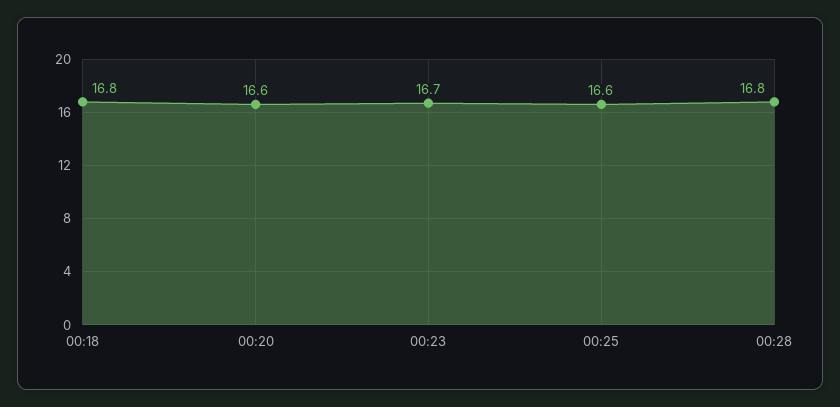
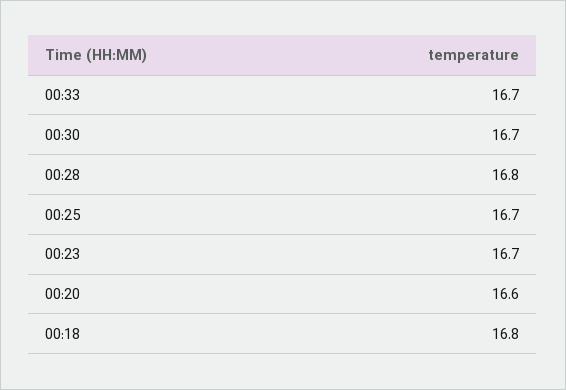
00:25: 16.6 -> 16.7
00:33: none -> 16.7
00:30: none -> 16.7

